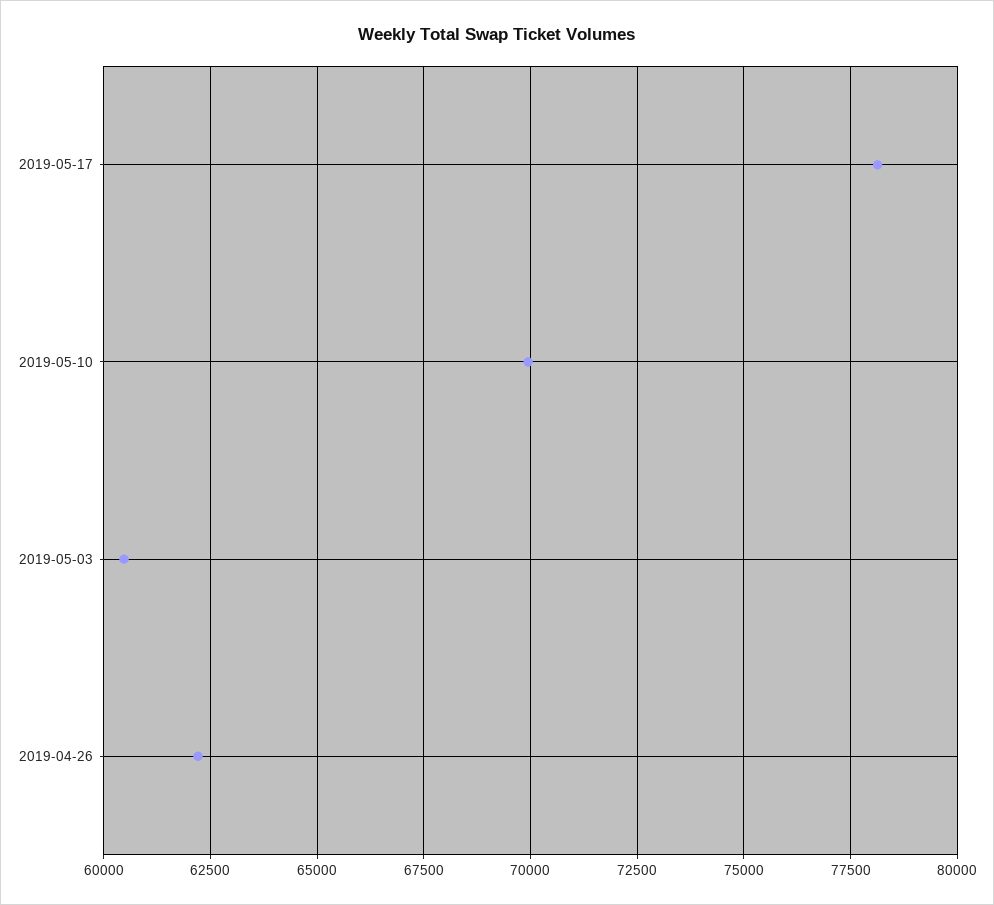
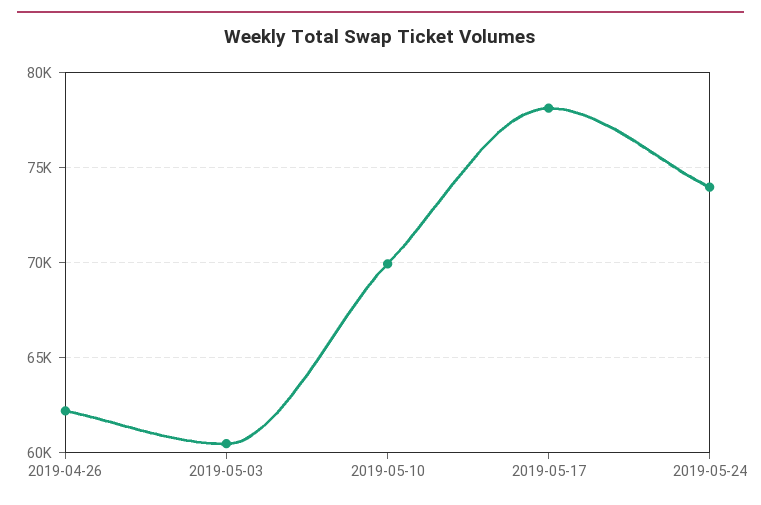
2019-05-24: none -> 74000

